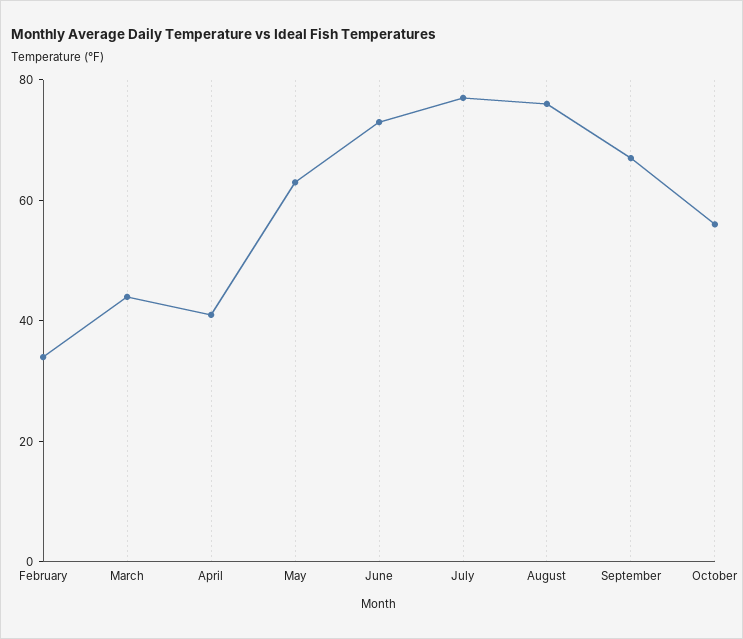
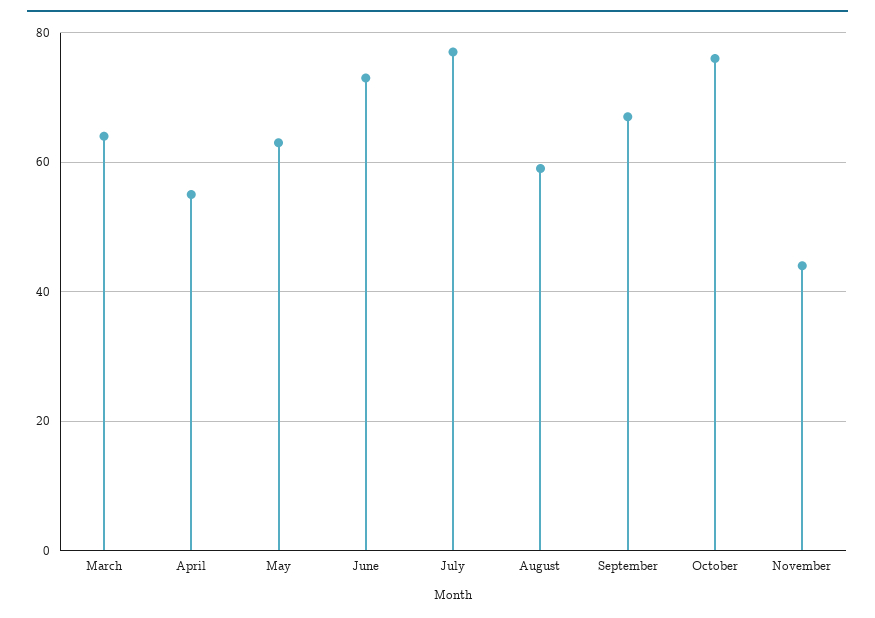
February: 35 -> none
March: 45 -> 65
April: 40 -> 55
August: 75 -> 60
October: 55 -> 75
November: none -> 45

